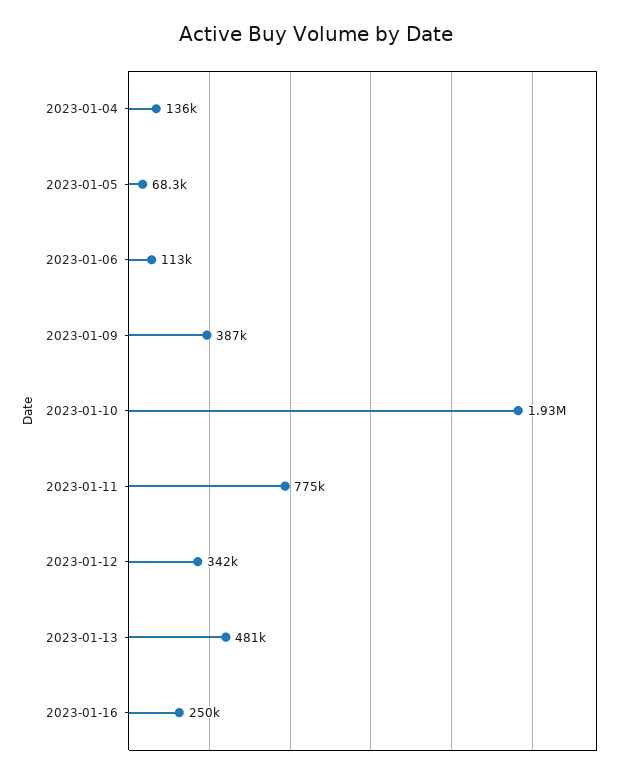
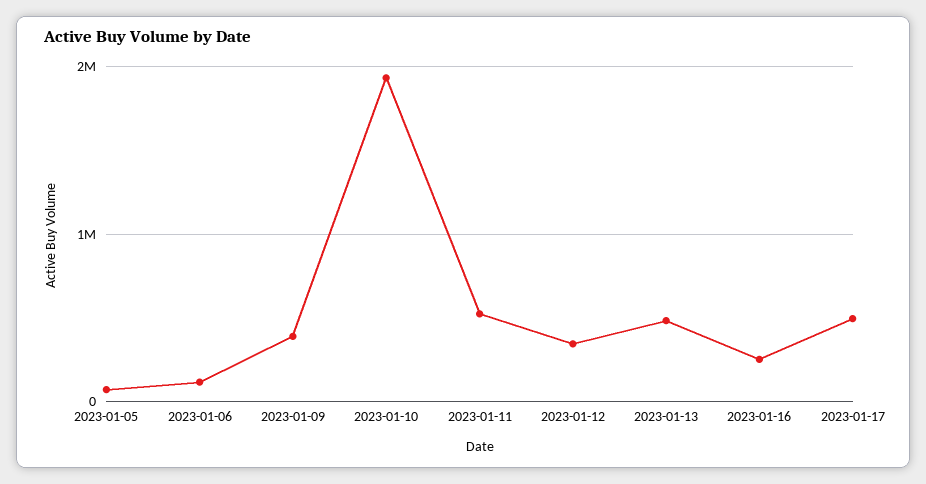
2023-01-04: 136000 -> none
2023-01-11: 775000 -> 500000
2023-01-17: none -> 500000

